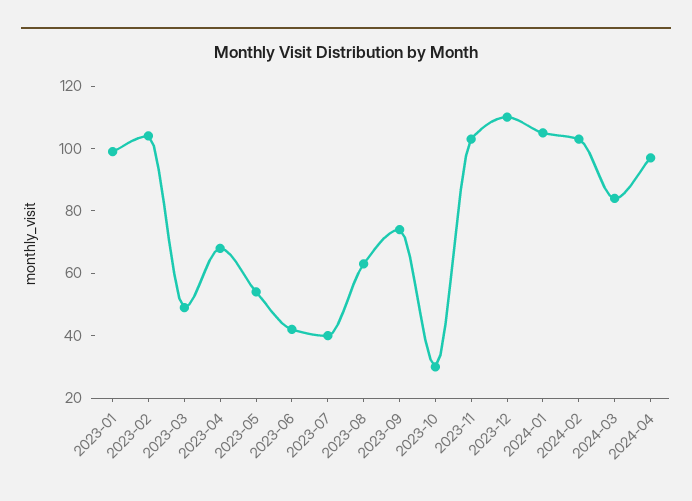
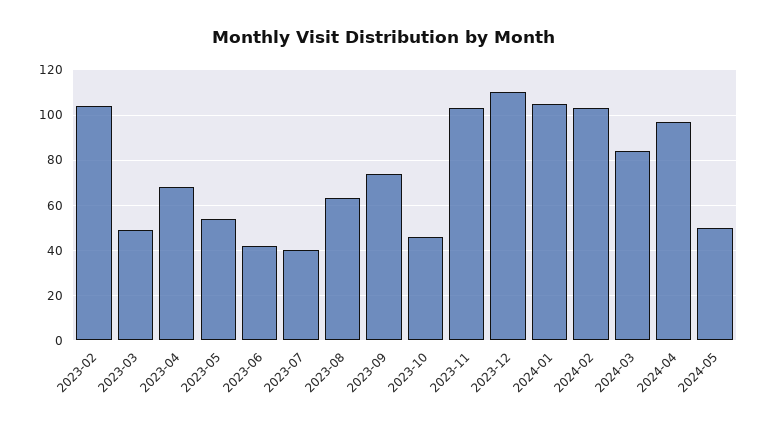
2023-01: 100 -> none
2023-10: 30 -> 45
2024-05: none -> 50

